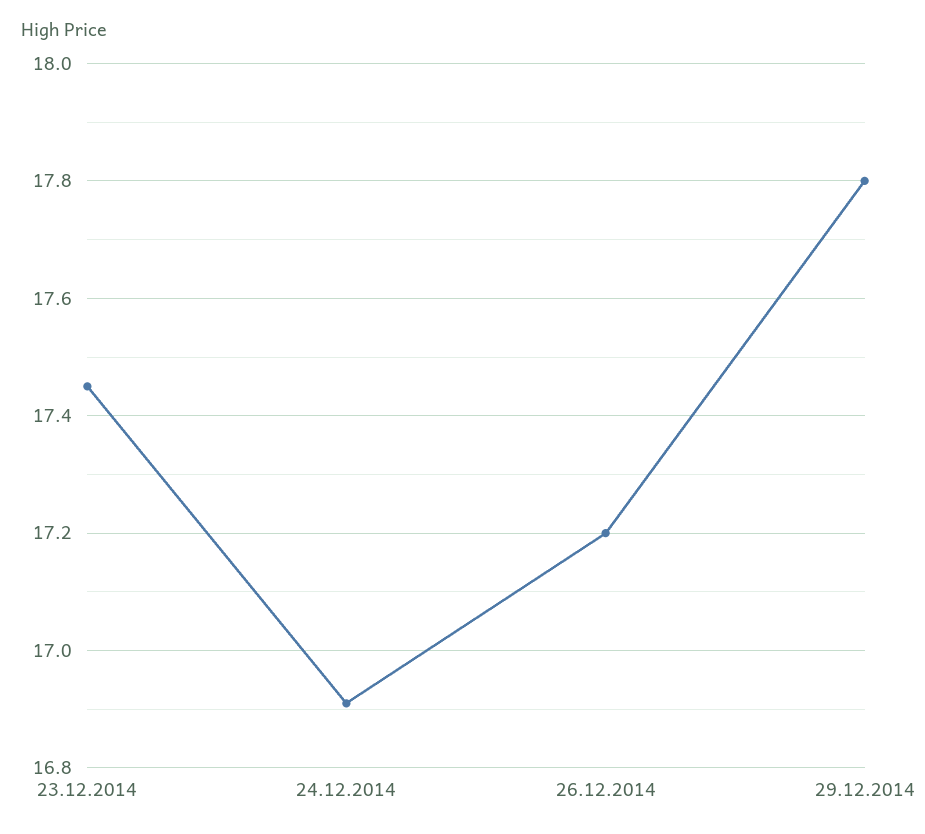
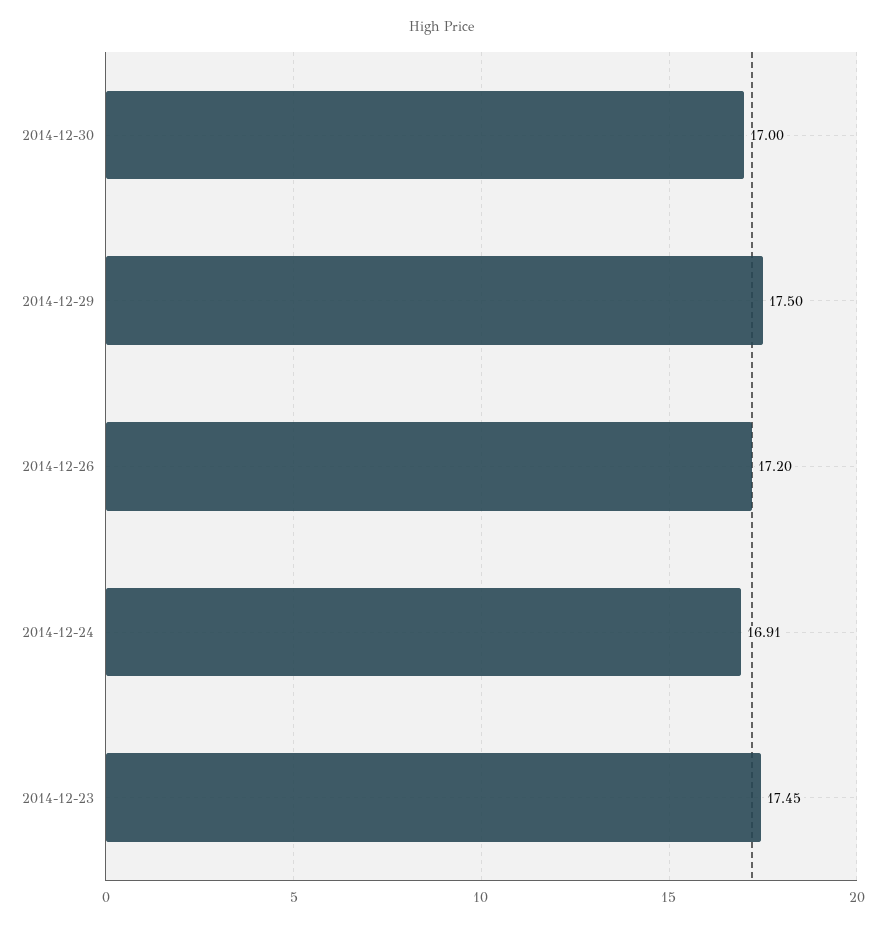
29.12.2014: 17.8 -> 17.5
2014-12-30: none -> 17

